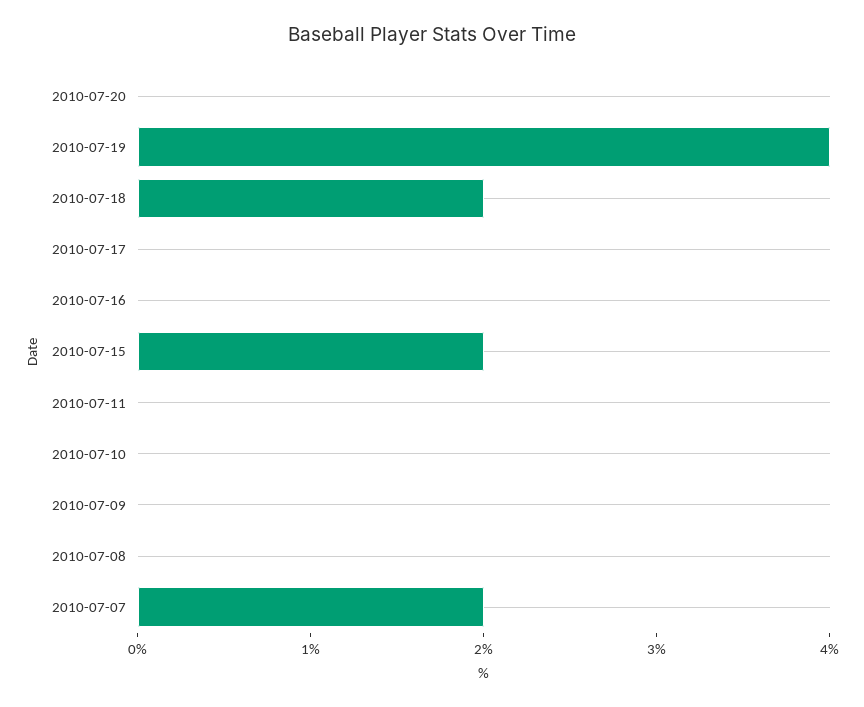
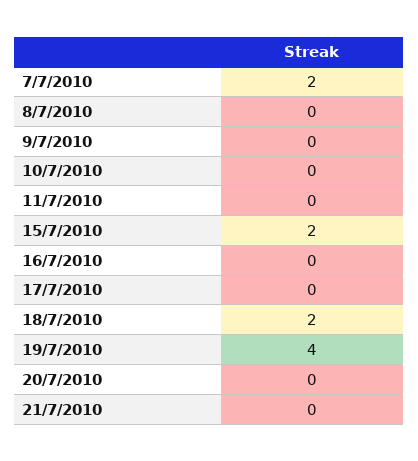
21/7/2010: none -> 0

